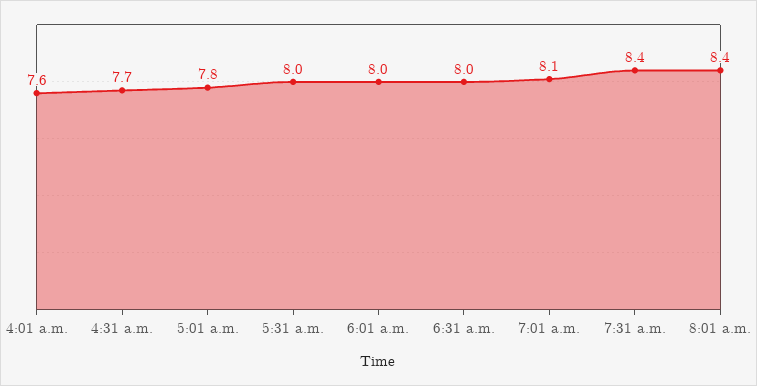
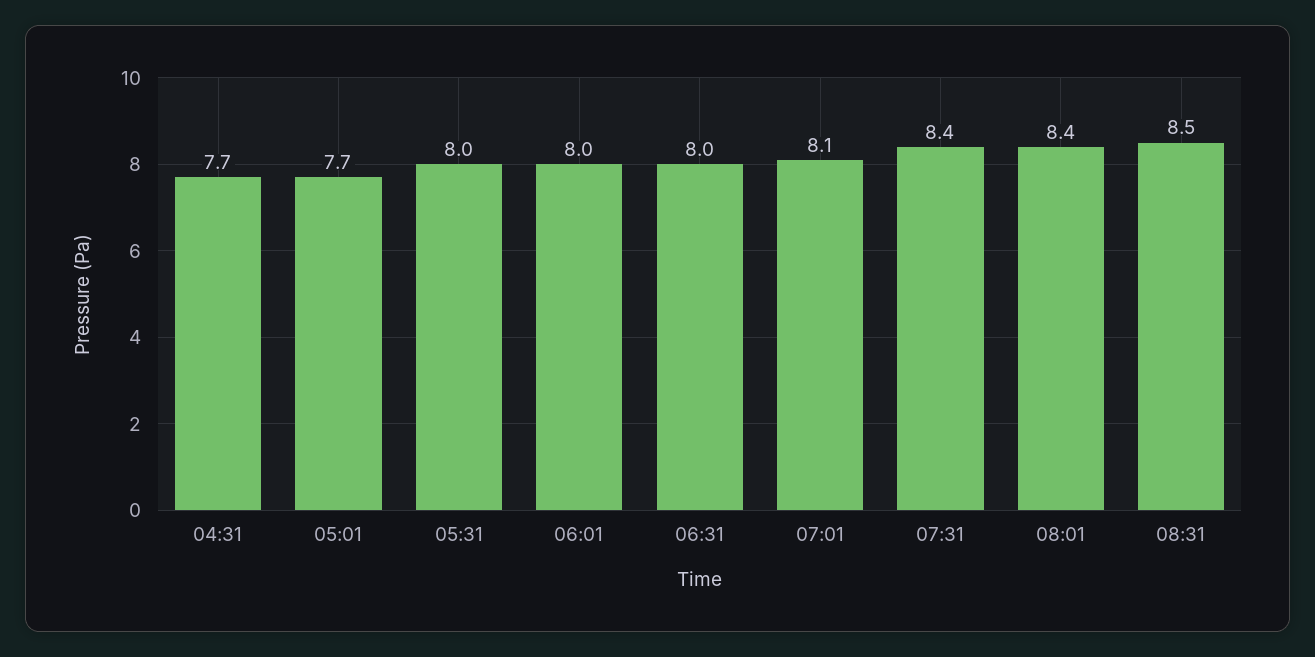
4:01 a.m.: 7.6 -> none
5:01 a.m.: 7.8 -> 7.7
08:31: none -> 8.5

